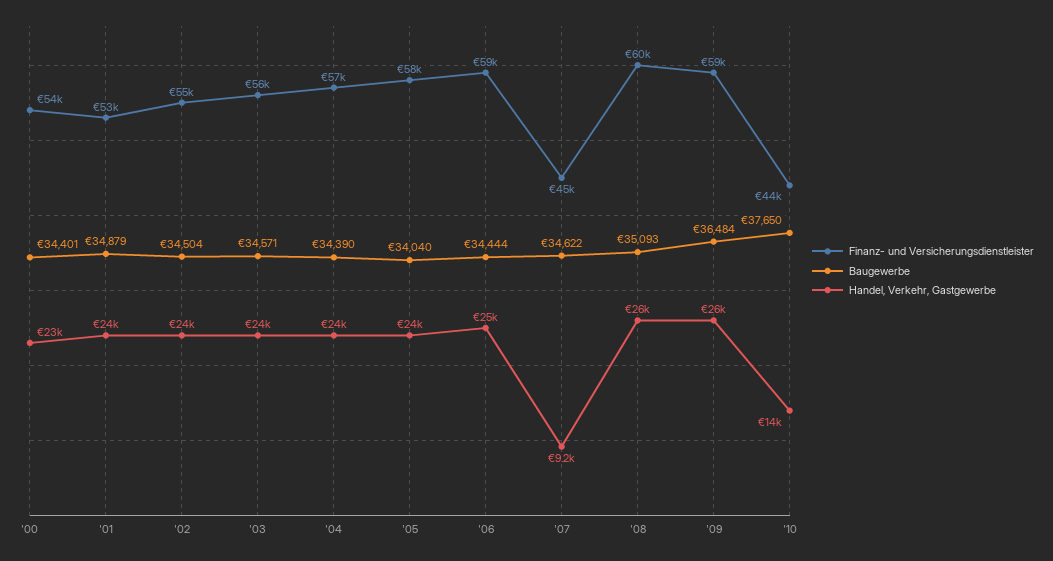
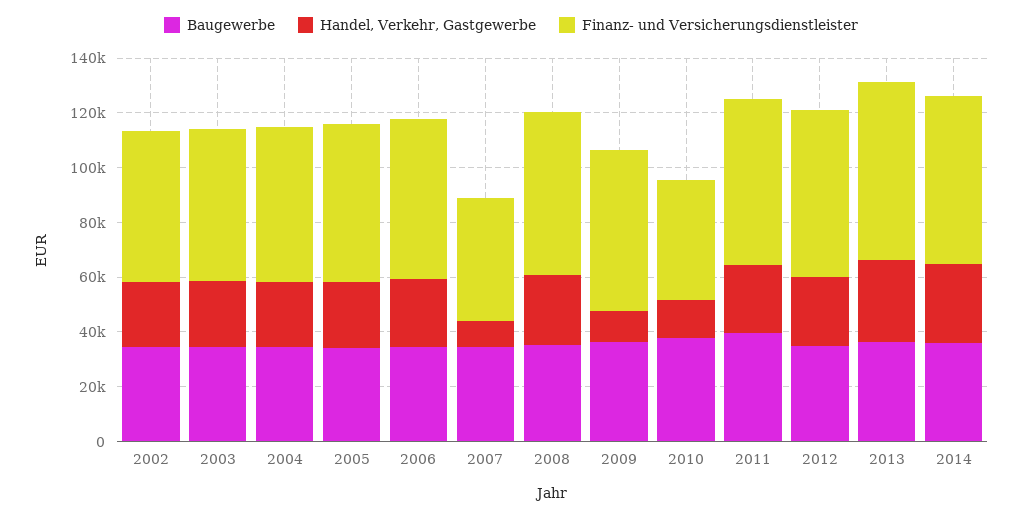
Finanz- und Versicherungsdienstleister, '00: 54000 -> none
Baugewerbe, '00: 34401 -> none
Handel, Verkehr, Gastgewerbe, '00: 23000 -> none
Finanz- und Versicherungsdienstleister, '01: 53000 -> none
Baugewerbe, '01: 34879 -> none
Handel, Verkehr, Gastgewerbe, '01: 24000 -> none
Handel, Verkehr, Gastgewerbe, '09: 26000 -> 10000
Baugewerbe, 2011: none -> 40000
Handel, Verkehr, Gastgewerbe, 2011: none -> 25000
Finanz- und Versicherungsdienstleister, 2011: none -> 60000
Baugewerbe, 2012: none -> 35000
Handel, Verkehr, Gastgewerbe, 2012: none -> 25000
Finanz- und Versicherungsdienstleister, 2012: none -> 60000
Baugewerbe, 2013: none -> 35000
Handel, Verkehr, Gastgewerbe, 2013: none -> 30000
Finanz- und Versicherungsdienstleister, 2013: none -> 65000
Baugewerbe, 2014: none -> 35000
Handel, Verkehr, Gastgewerbe, 2014: none -> 30000
Finanz- und Versicherungsdienstleister, 2014: none -> 60000

